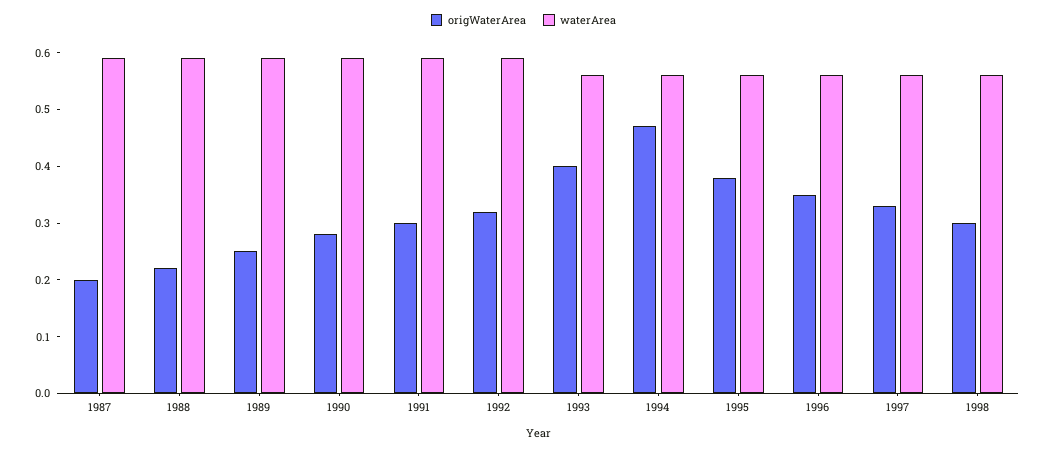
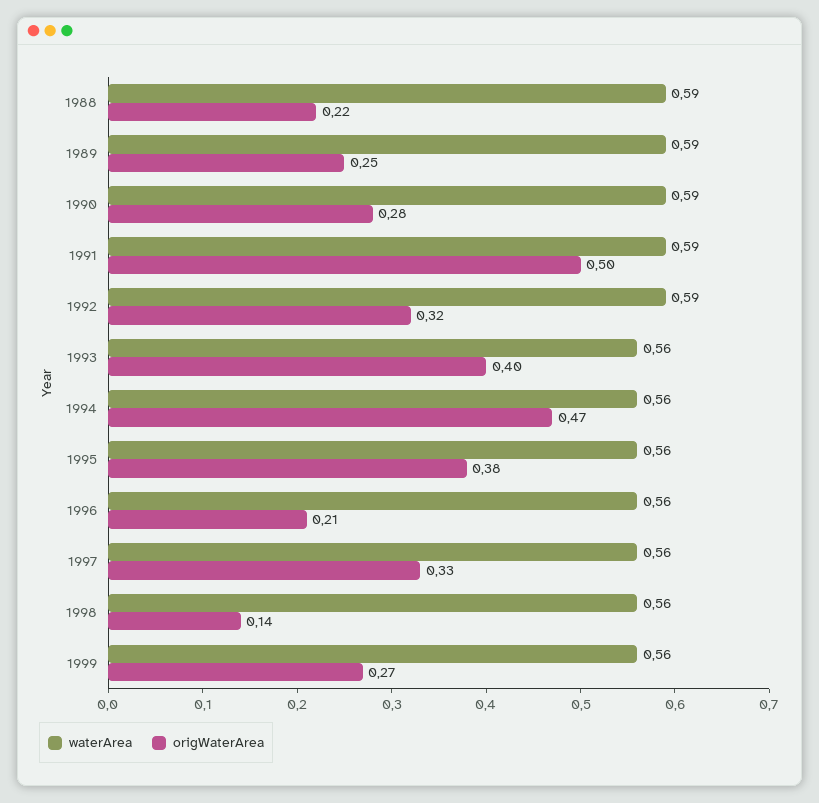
origWaterArea, 1987: 0.2 -> none
waterArea, 1987: 0.6 -> none
origWaterArea, 1991: 0.3 -> 0.5
origWaterArea, 1996: 0.35 -> 0.21
origWaterArea, 1998: 0.3 -> 0.14
waterArea, 1999: none -> 0.56
origWaterArea, 1999: none -> 0.27

